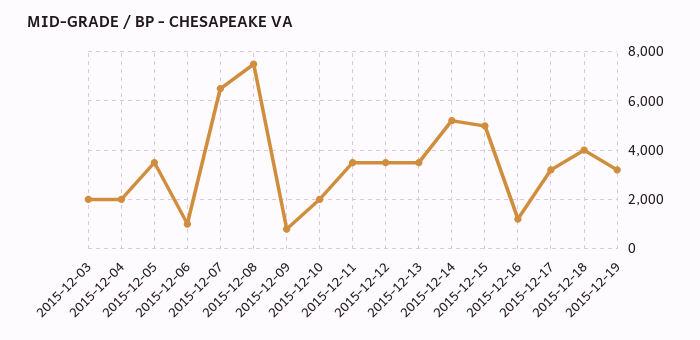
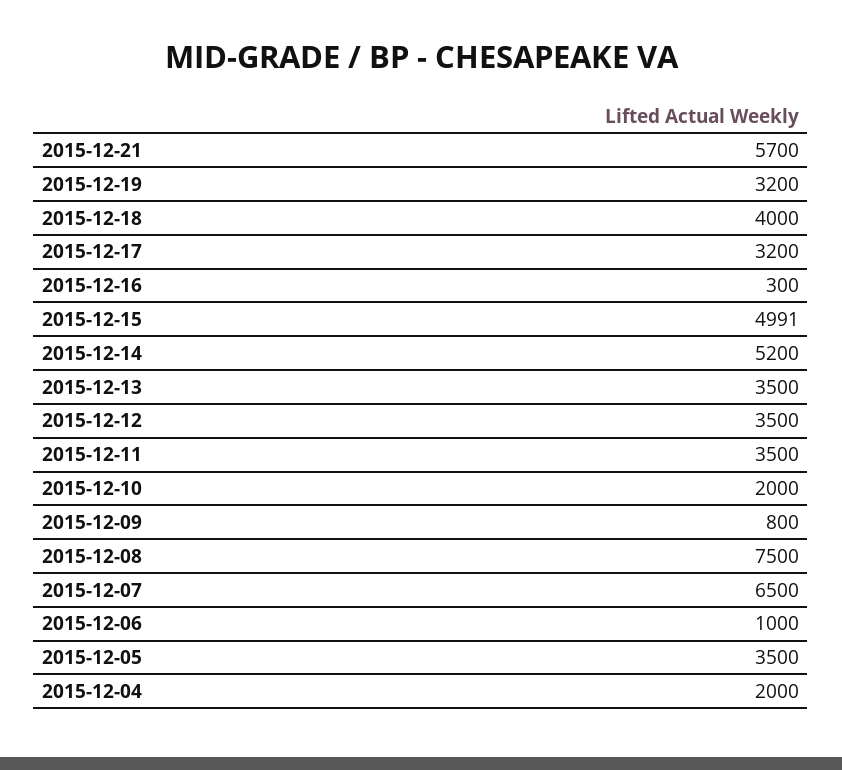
2015-12-03: 2000 -> none
2015-12-16: 1250 -> 300
2015-12-21: none -> 5700

